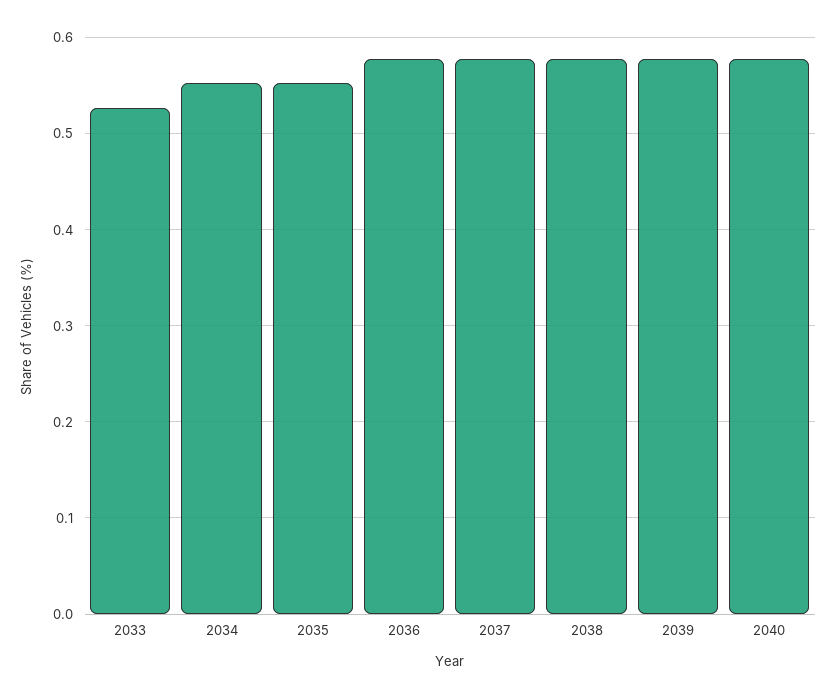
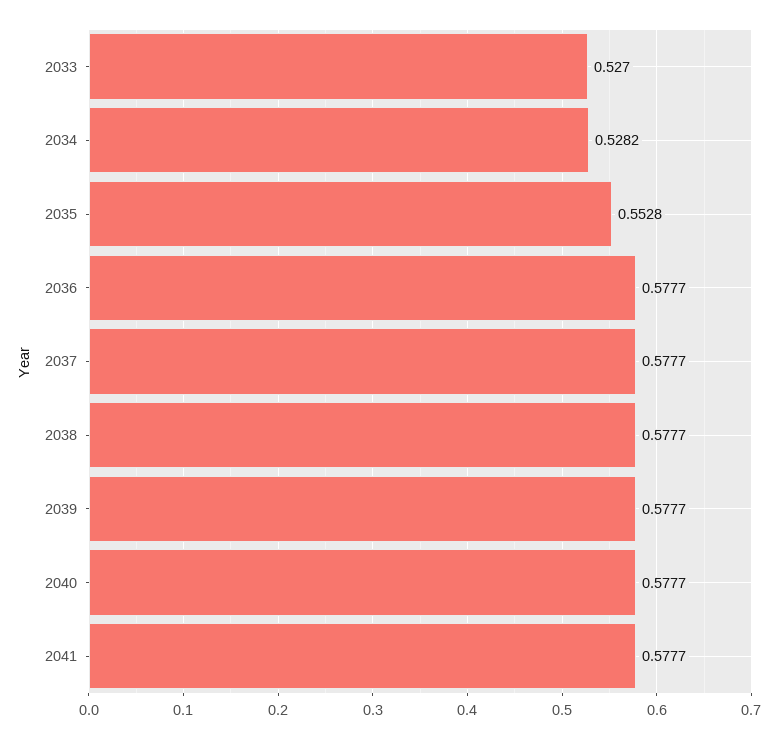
2034: 0.55 -> 0.5282
2041: none -> 0.5777

